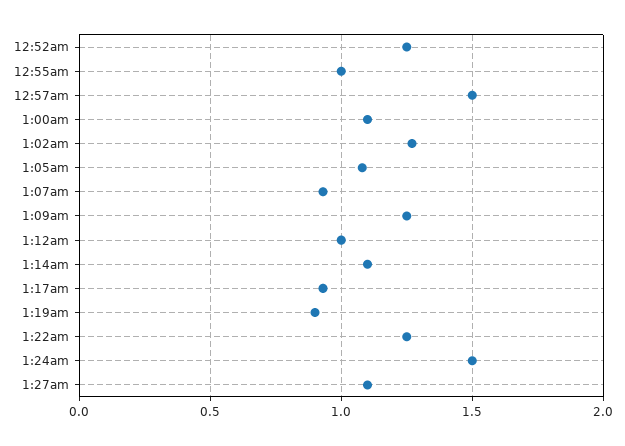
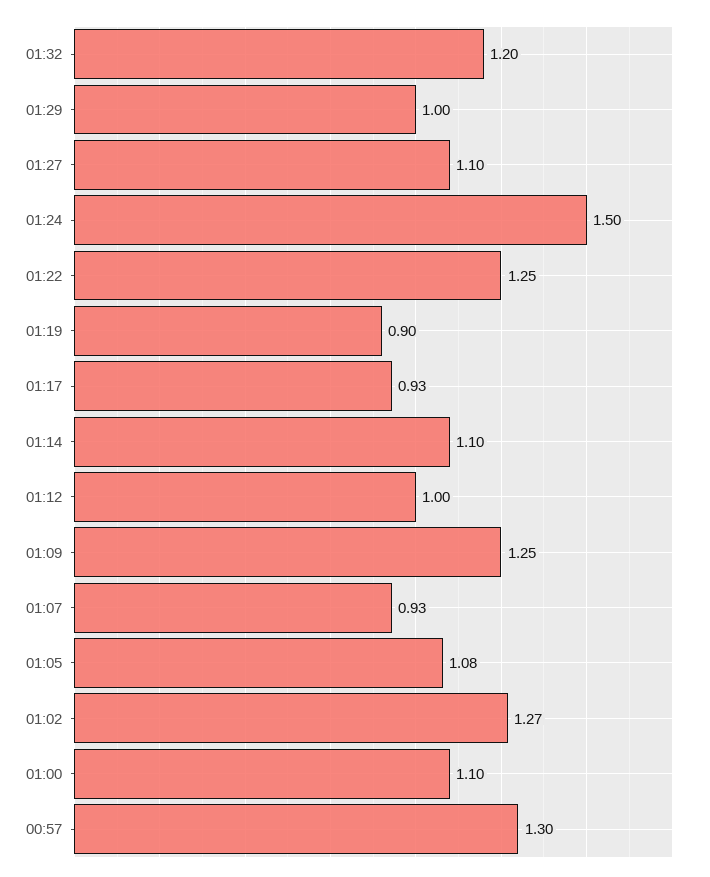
12:52am: 1.25 -> none
12:55am: 1 -> none
12:57am: 1.5 -> 1.3
01:32: none -> 1.2
01:29: none -> 1

